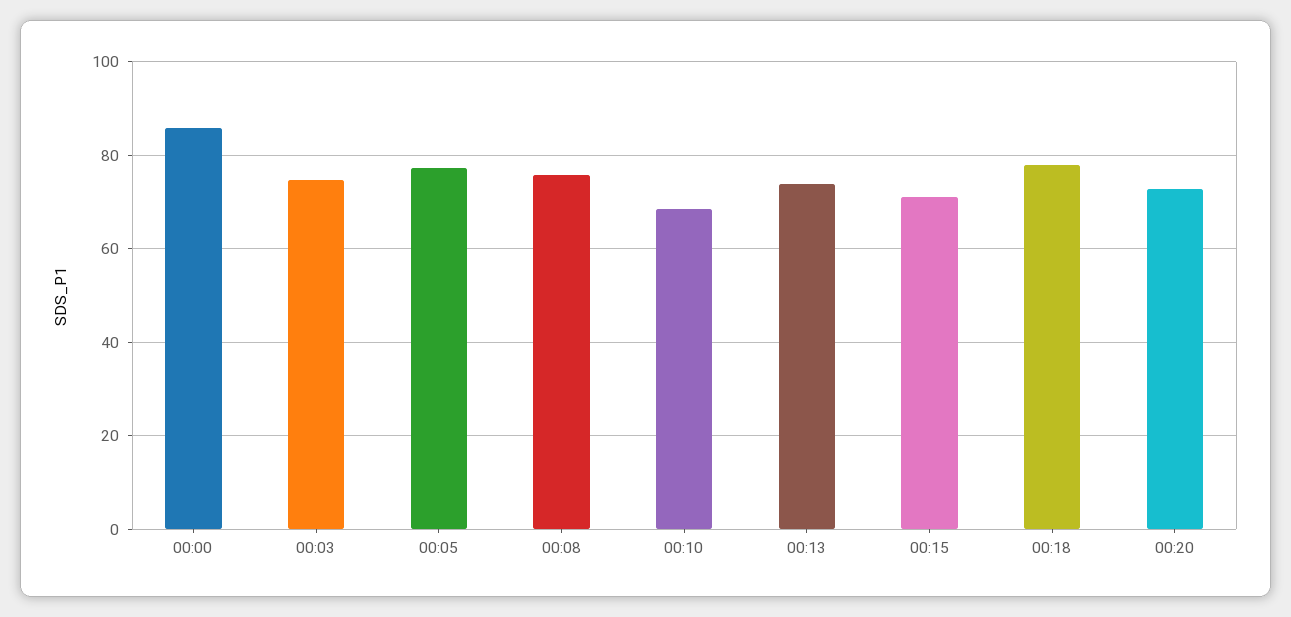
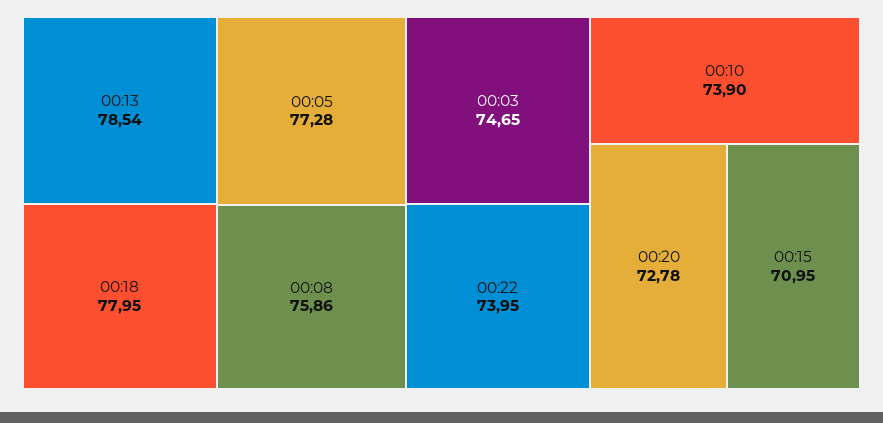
00:00: 86 -> none
00:10: 68 -> 73.9
00:13: 74 -> 78.54
00:22: none -> 73.95

